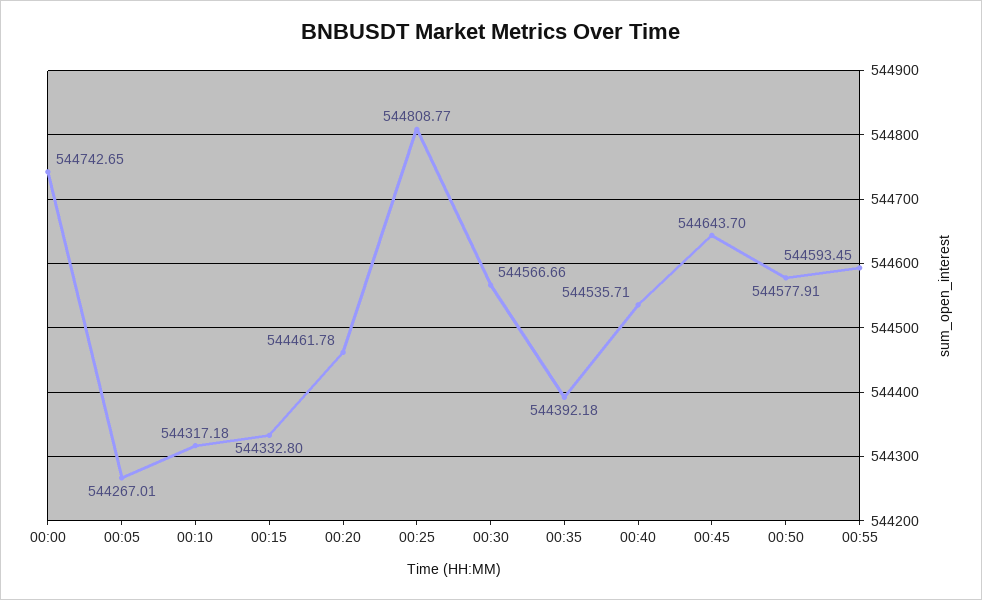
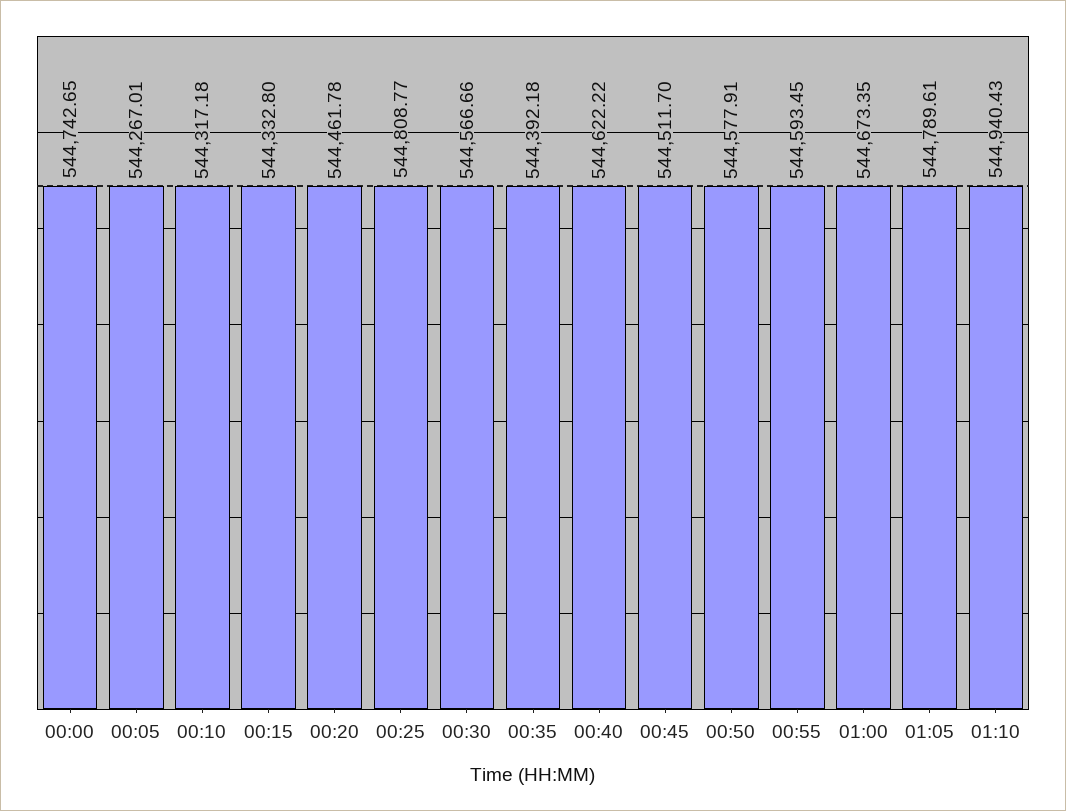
00:40: 544535.71 -> 544622.22
00:45: 544643.7 -> 544511.7
01:00: none -> 544673.35
01:05: none -> 544789.61
01:10: none -> 544940.43

